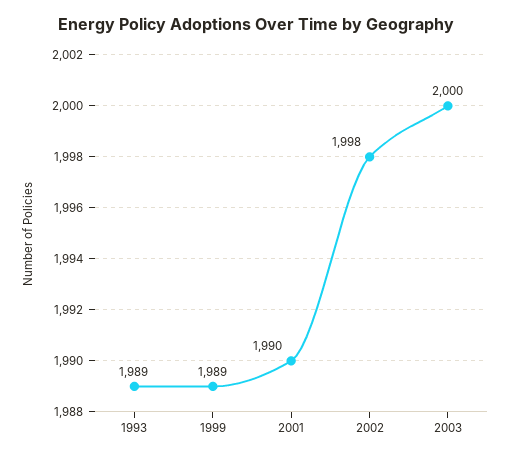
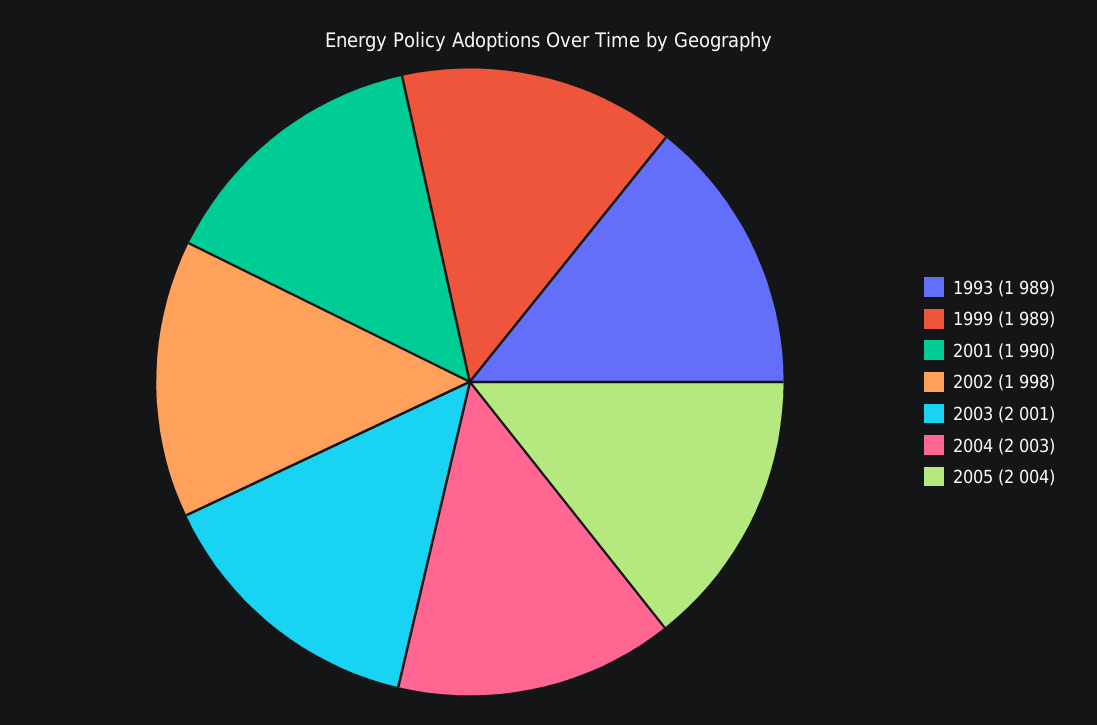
2003: 2000 -> 2001
2004: none -> 2003
2005: none -> 2004

